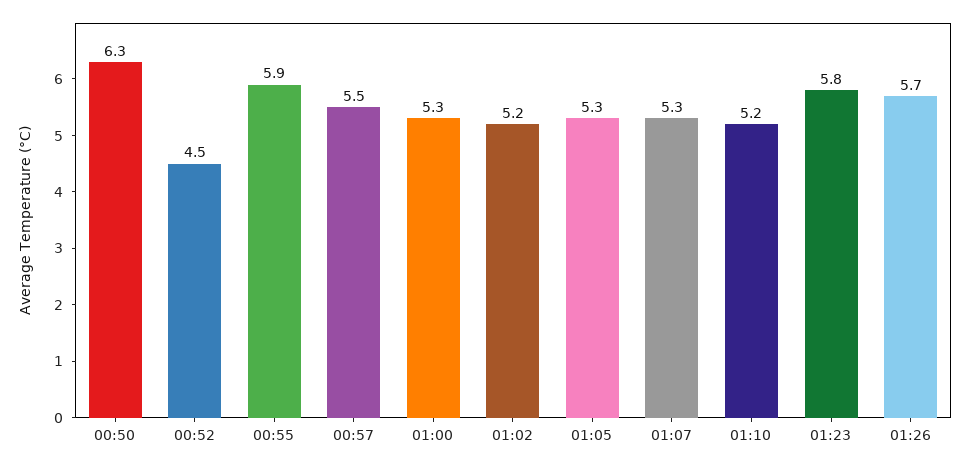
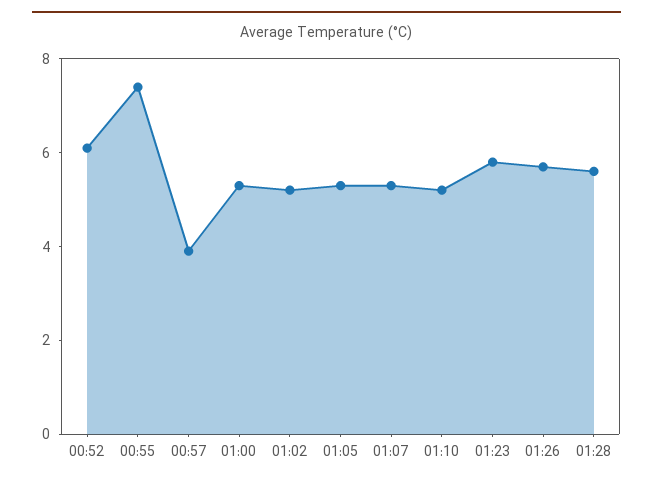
00:50: 6.3 -> none
00:52: 4.5 -> 6
00:55: 5.9 -> 7.5
00:57: 5.5 -> 4
01:28: none -> 5.5

